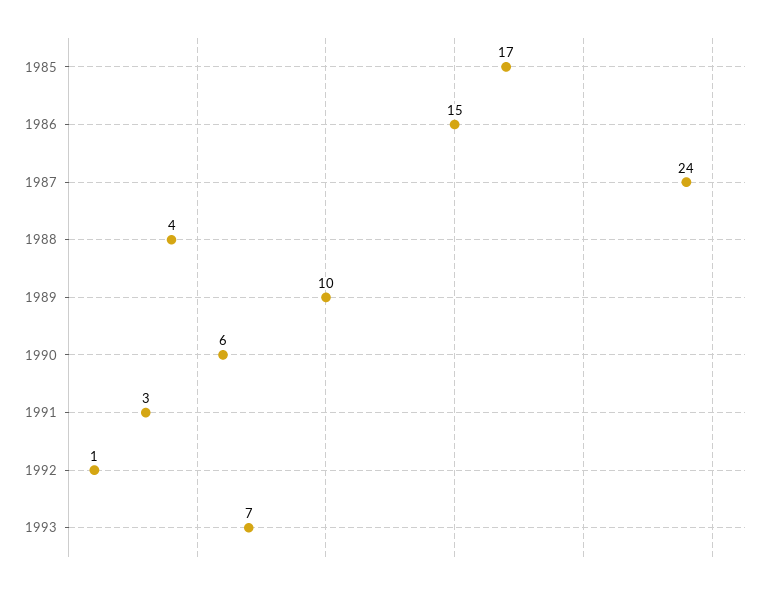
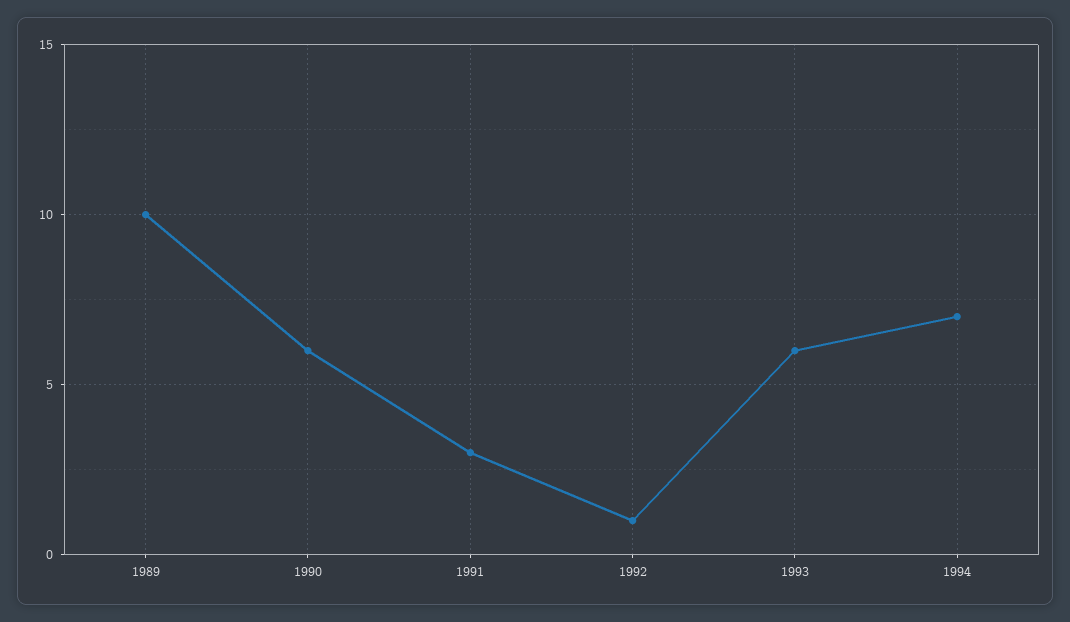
1985: 17 -> none
1986: 15 -> none
1987: 24 -> none
1988: 4 -> none
1993: 7 -> 6
1994: none -> 7

